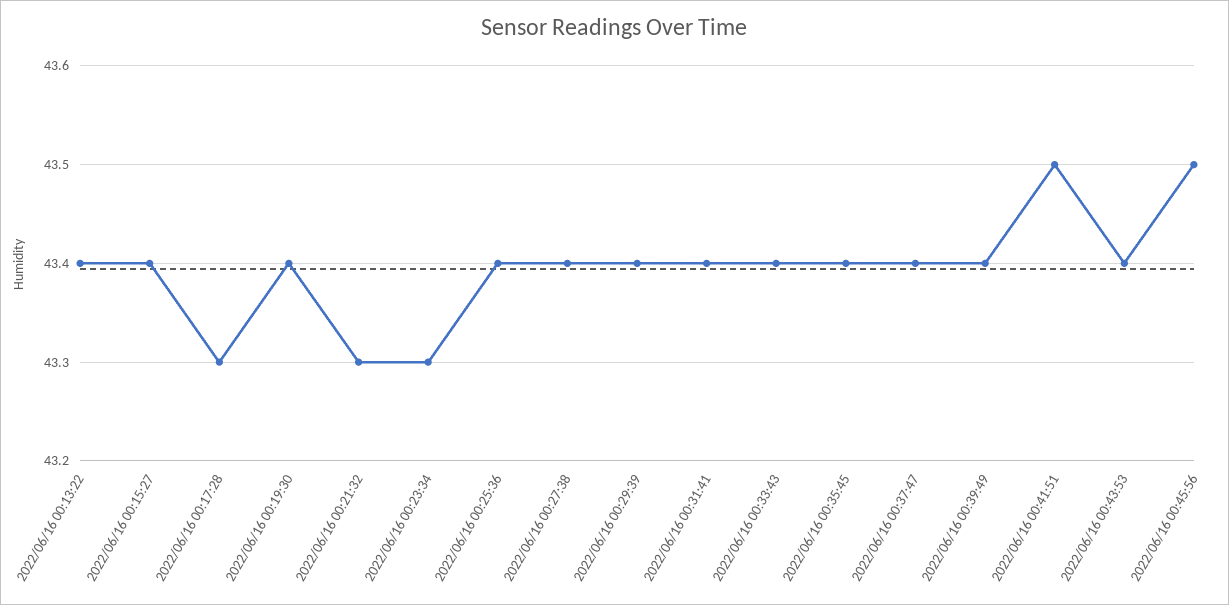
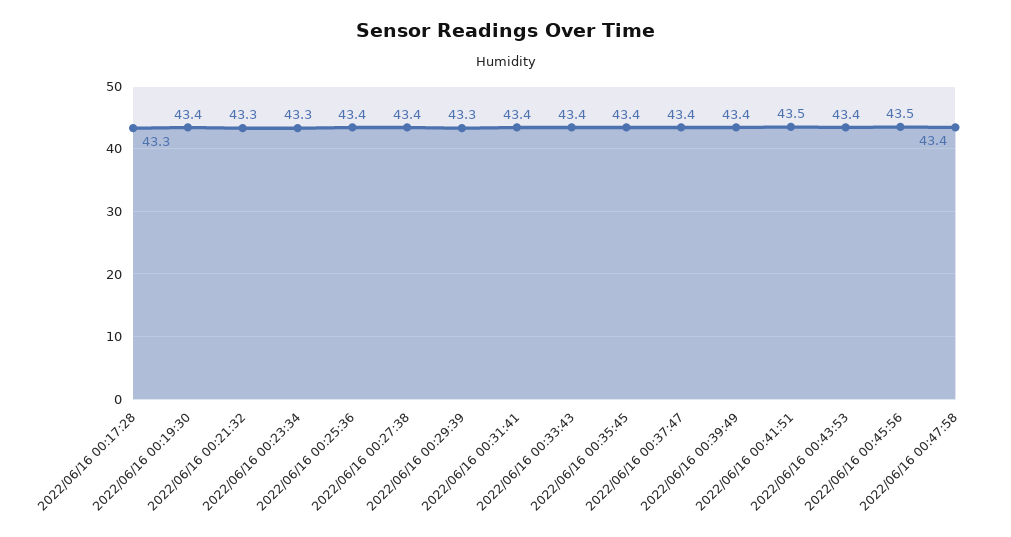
2022/06/16 00:13:22: 43.4 -> none
2022/06/16 00:15:27: 43.4 -> none
2022/06/16 00:29:39: 43.4 -> 43.3
2022/06/16 00:47:58: none -> 43.4

